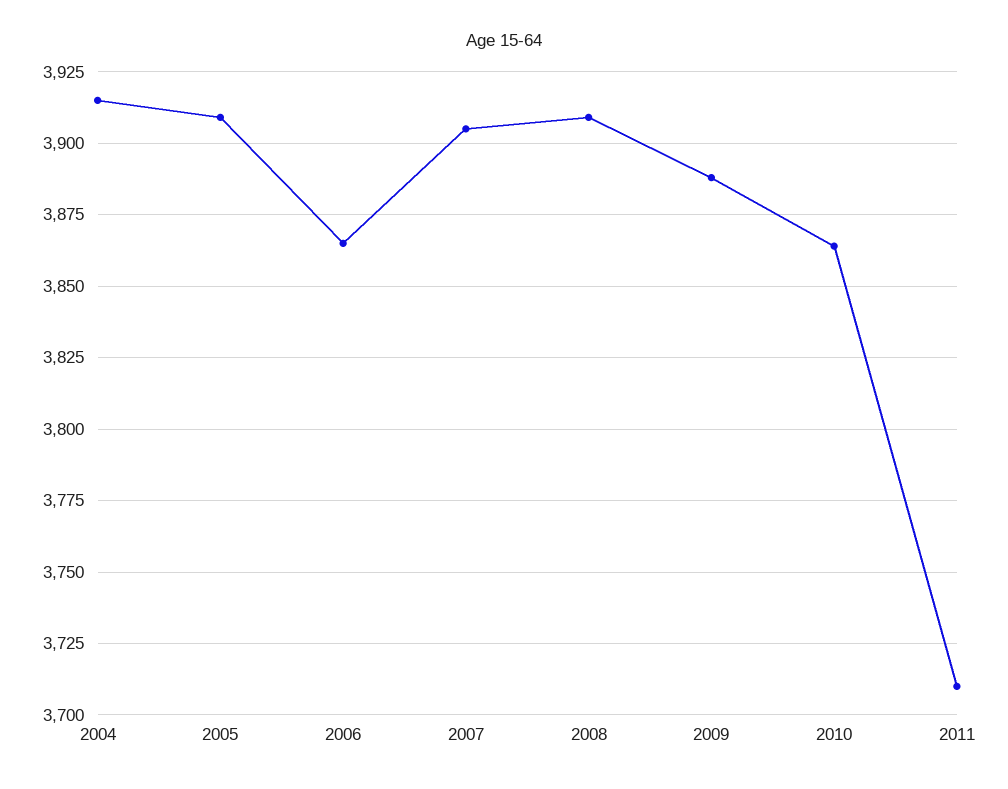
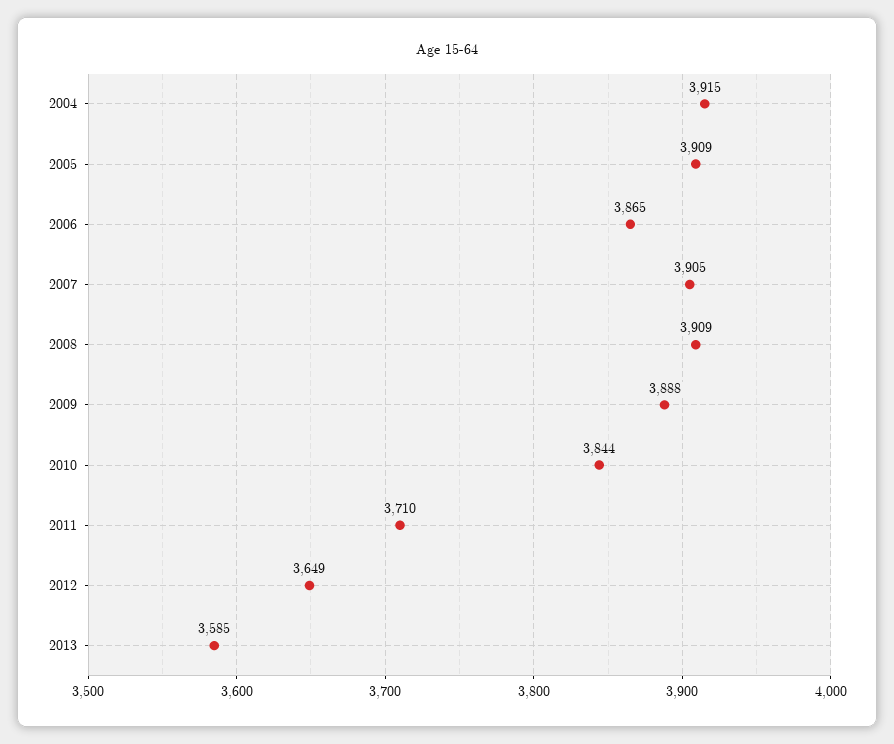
2010: 3865 -> 3844
2012: none -> 3649
2013: none -> 3585

